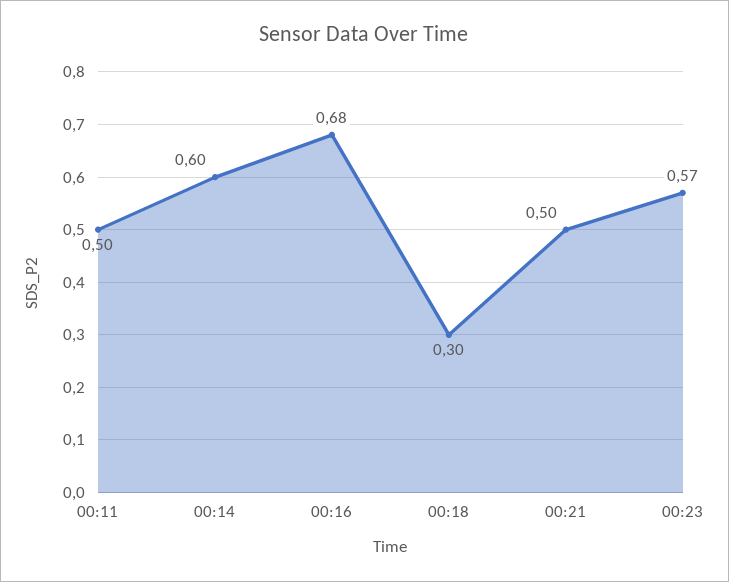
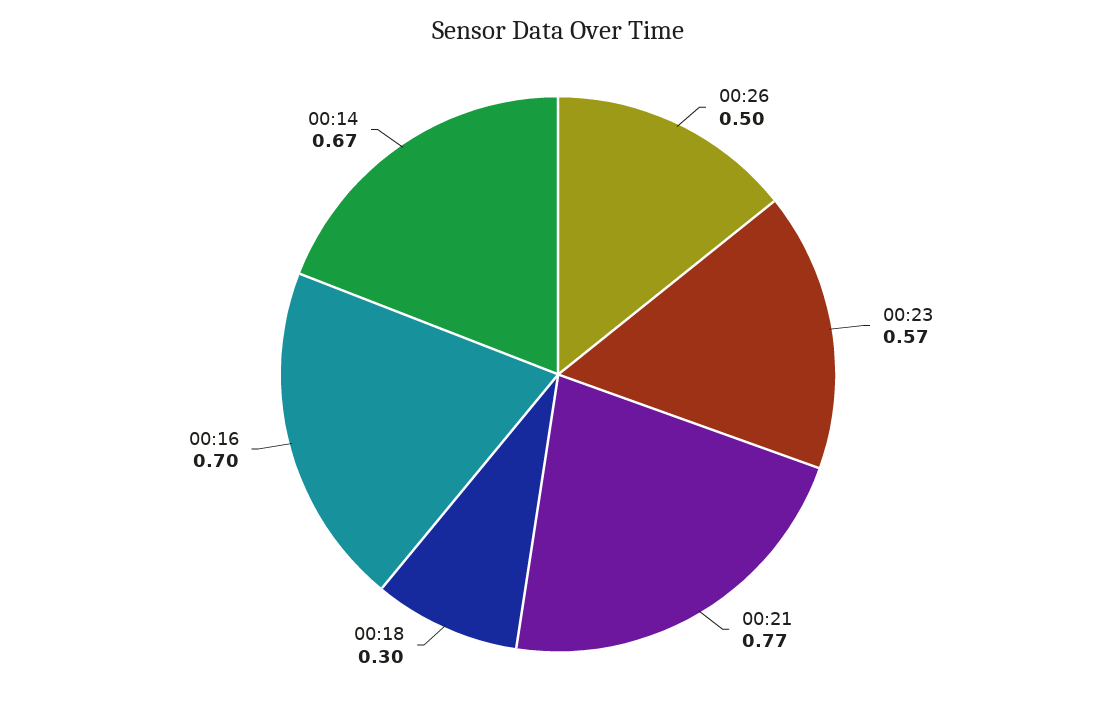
00:11: 0.5 -> none
00:14: 0.6 -> 0.67
00:16: 0.68 -> 0.7
00:21: 0.5 -> 0.77
00:26: none -> 0.5

